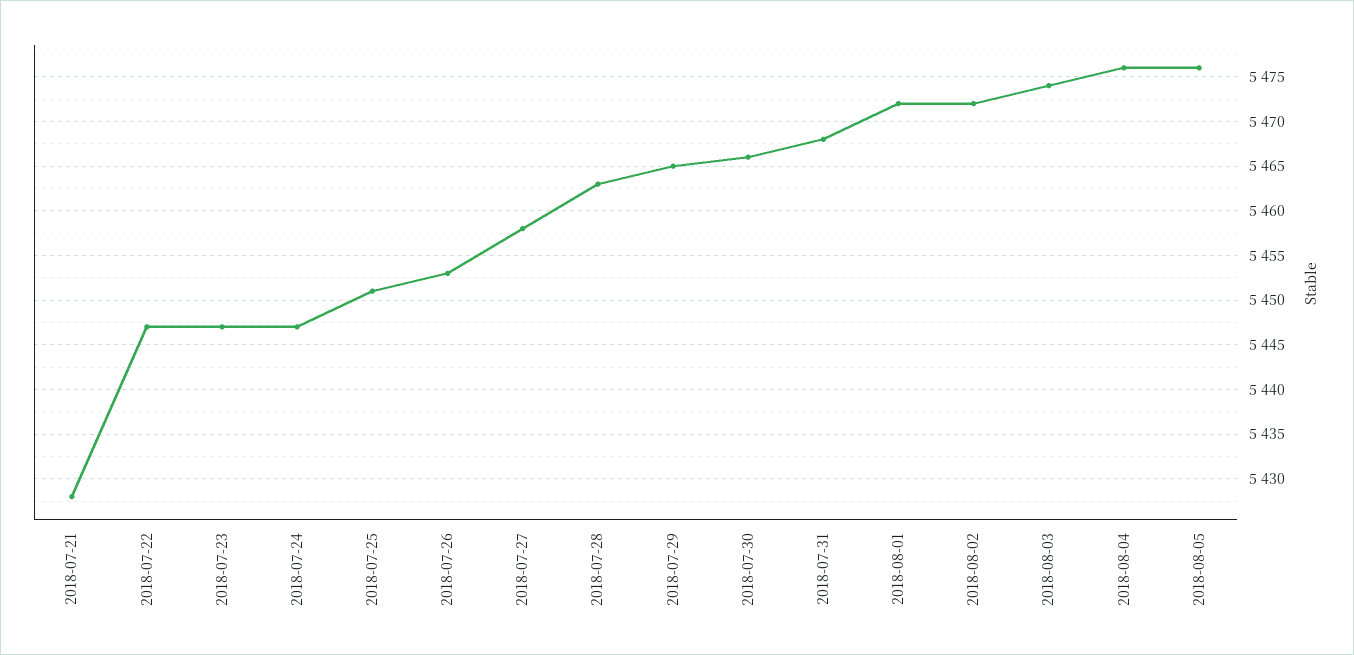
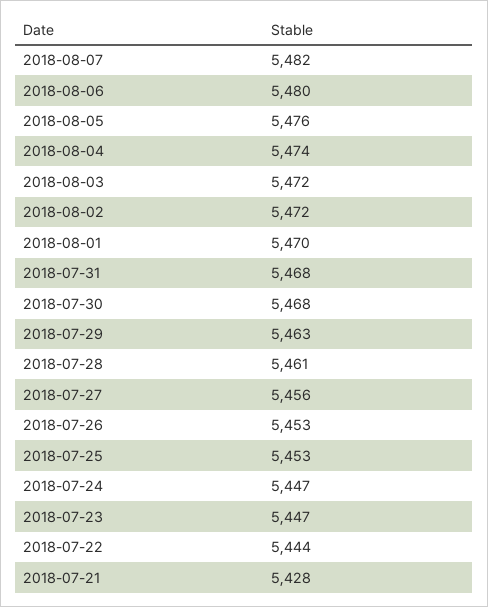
2018-07-22: 5447 -> 5444
2018-07-25: 5451 -> 5453
2018-07-27: 5458 -> 5456
2018-07-28: 5463 -> 5461
2018-07-29: 5465 -> 5463
2018-07-30: 5466 -> 5468
2018-08-01: 5472 -> 5470
2018-08-03: 5474 -> 5472
2018-08-04: 5476 -> 5474
2018-08-07: none -> 5482
2018-08-06: none -> 5480

